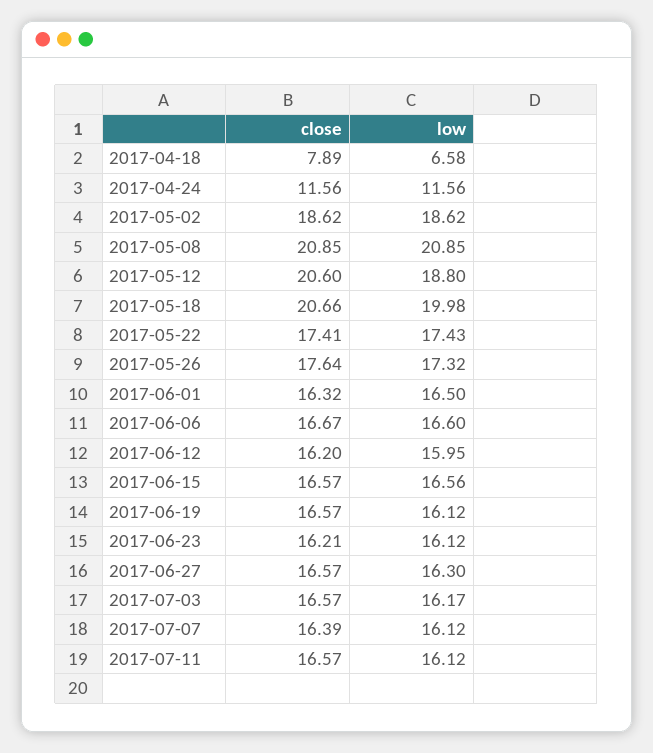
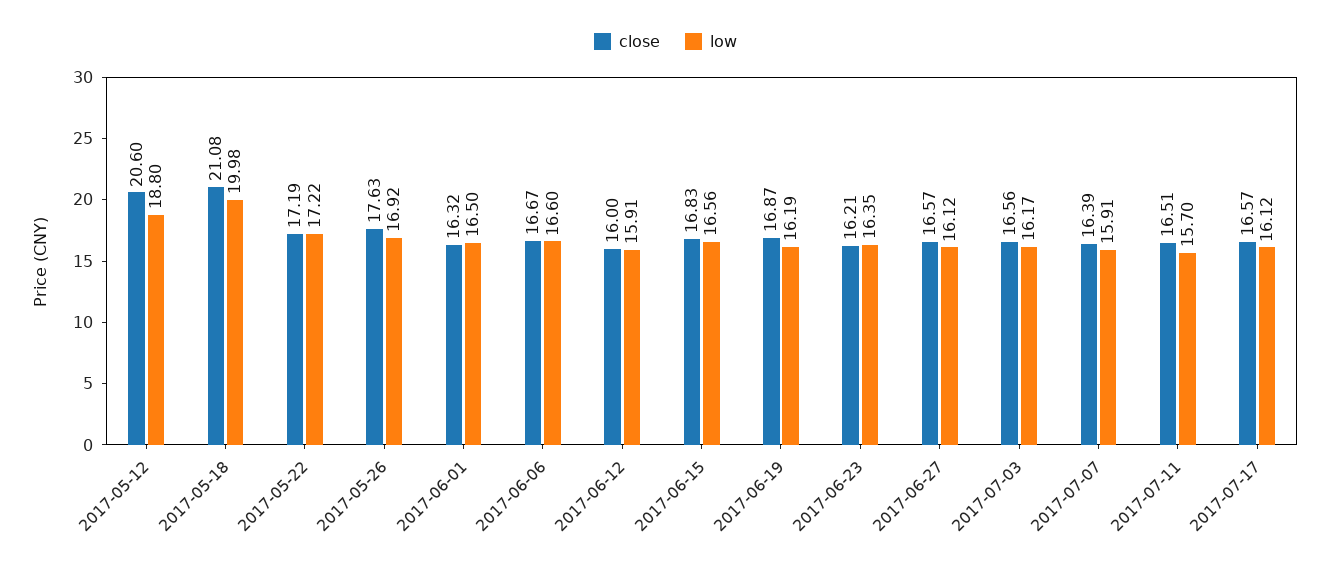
close, 2017-04-18: 7.89 -> none
low, 2017-04-18: 6.58 -> none
close, 2017-04-24: 11.56 -> none
low, 2017-04-24: 11.56 -> none
close, 2017-05-02: 18.62 -> none
low, 2017-05-02: 18.62 -> none
close, 2017-05-08: 20.85 -> none
low, 2017-05-08: 20.85 -> none
close, 2017-05-18: 20.66 -> 21.08
close, 2017-05-22: 17.41 -> 17.19
low, 2017-05-22: 17.43 -> 17.22
close, 2017-05-26: 17.64 -> 17.63
low, 2017-05-26: 17.32 -> 16.92
close, 2017-06-12: 16.2 -> 16
low, 2017-06-12: 15.95 -> 15.91
close, 2017-06-15: 16.57 -> 16.83
close, 2017-06-19: 16.57 -> 16.87
low, 2017-06-19: 16.12 -> 16.19
low, 2017-06-23: 16.12 -> 16.35
low, 2017-06-27: 16.3 -> 16.12
close, 2017-07-03: 16.57 -> 16.56
low, 2017-07-07: 16.12 -> 15.91
close, 2017-07-11: 16.57 -> 16.51
low, 2017-07-11: 16.12 -> 15.7
close, 2017-07-17: none -> 16.57
low, 2017-07-17: none -> 16.12

